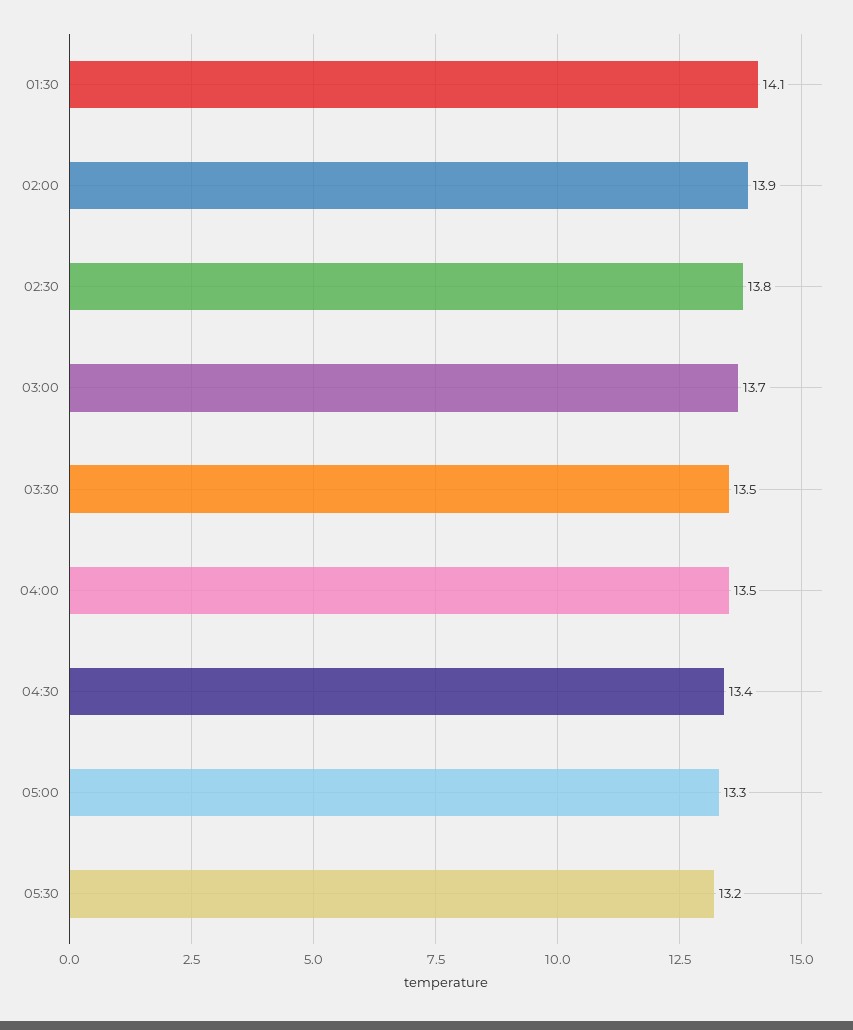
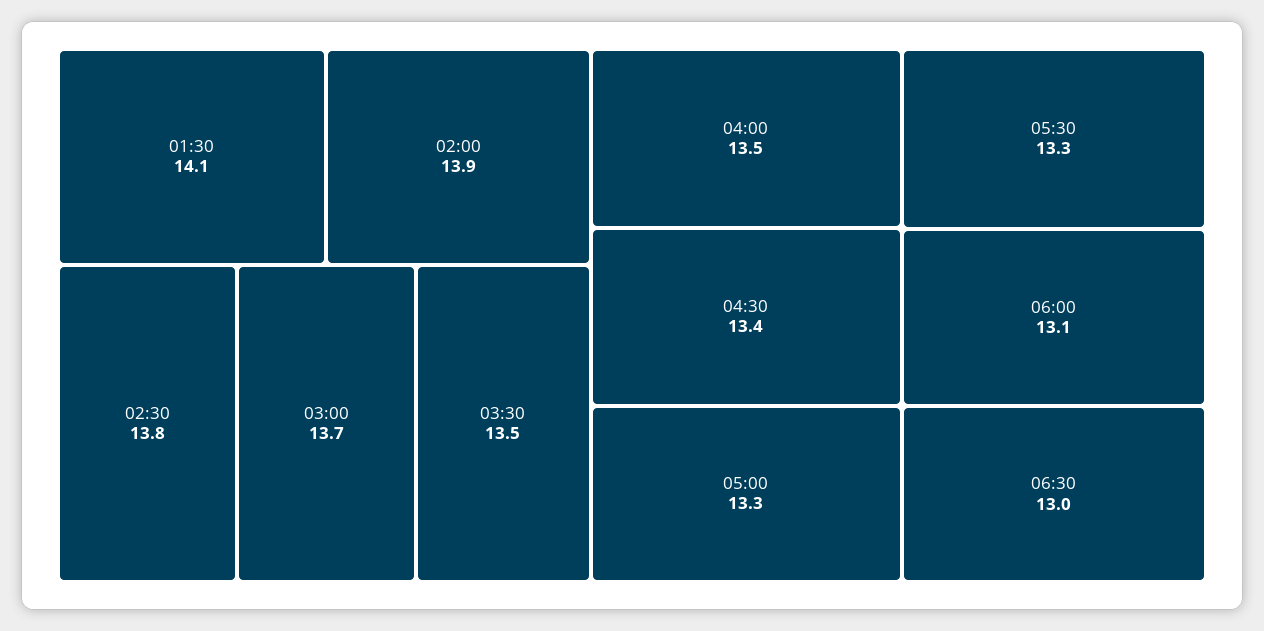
05:30: 13.2 -> 13.3
06:00: none -> 13.1
06:30: none -> 13

